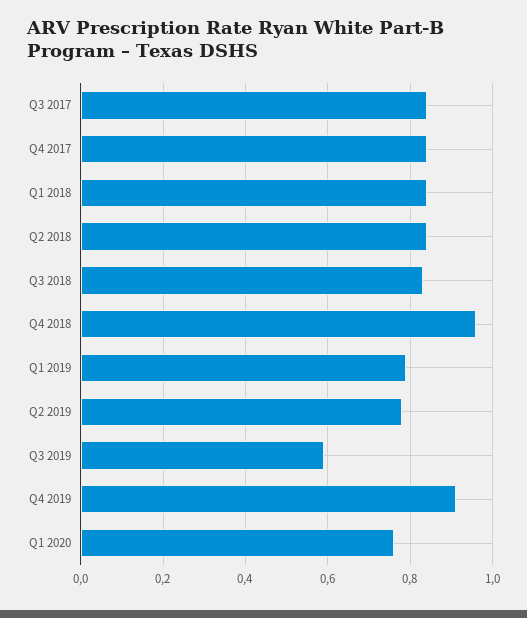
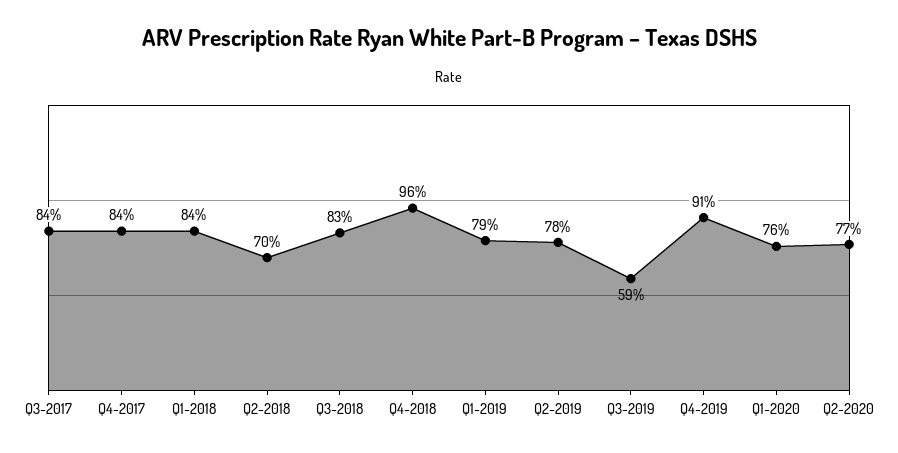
Q2 2018: 0.85 -> 0.7
Q2-2020: none -> 0.77

